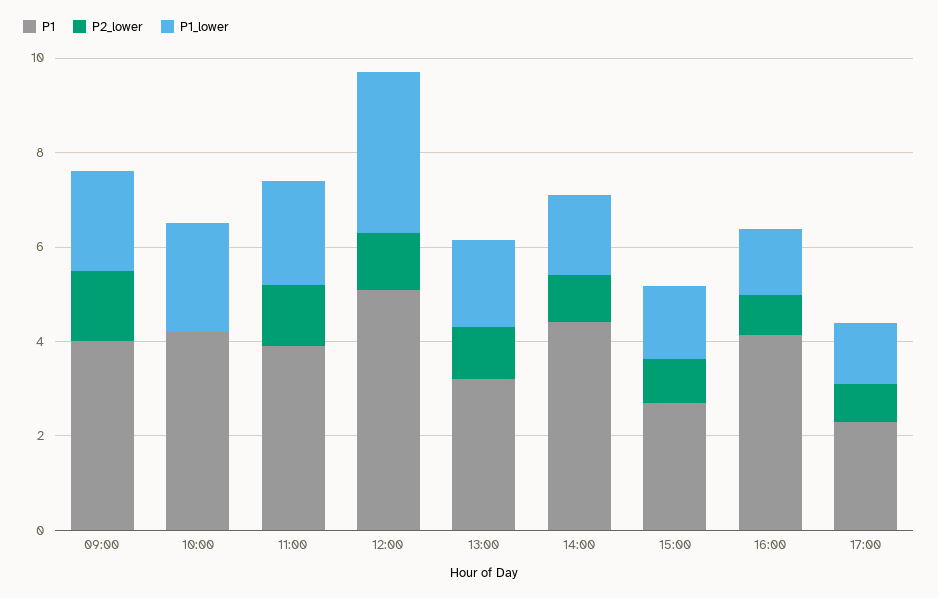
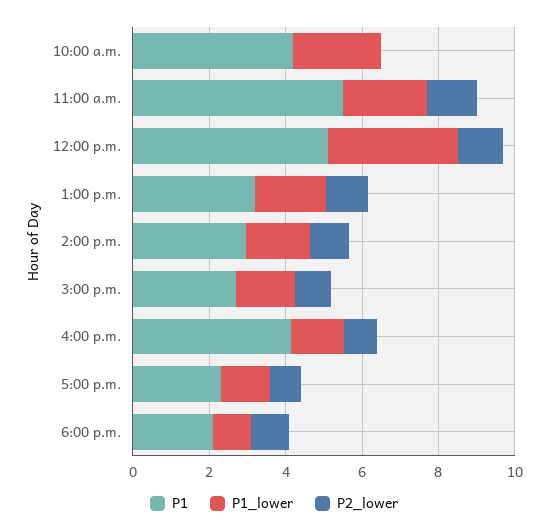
P1, 09:00: 4 -> none
P2_lower, 09:00: 1.5 -> none
P1_lower, 09:00: 2 -> none
P1, 11:00: 4 -> 5.5
P1, 14:00: 4.5 -> 3
P1, 6:00 p.m.: none -> 2
P1_lower, 6:00 p.m.: none -> 1
P2_lower, 6:00 p.m.: none -> 1

